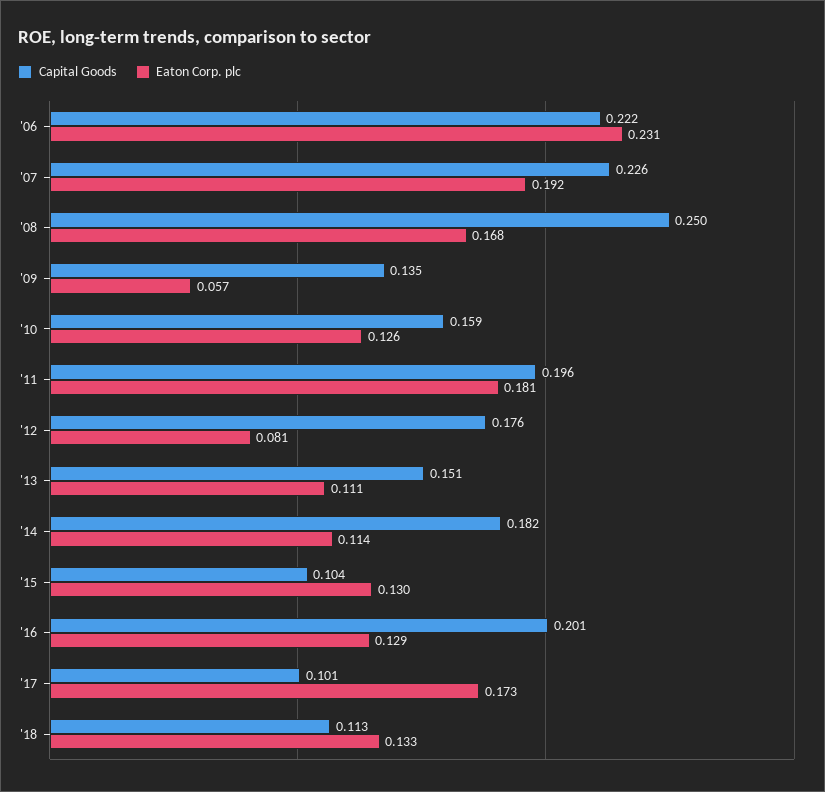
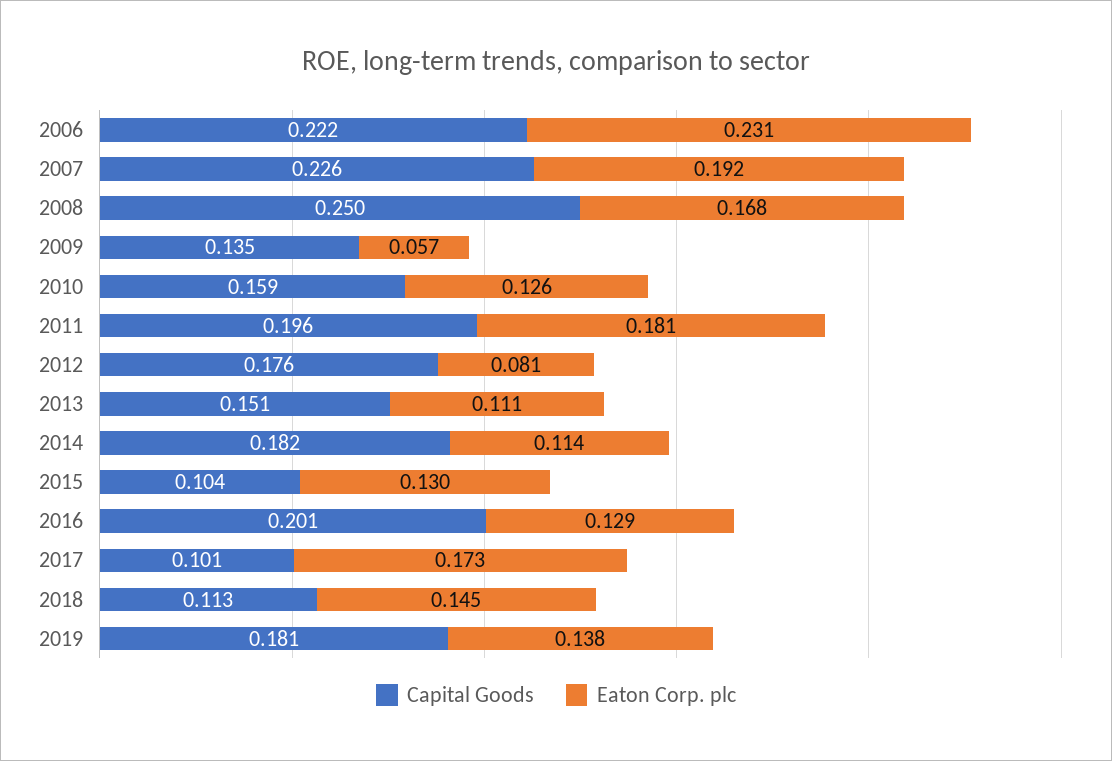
Eaton Corp. plc, '18: 0.133 -> 0.145
Capital Goods, 2019: none -> 0.181
Eaton Corp. plc, 2019: none -> 0.138

